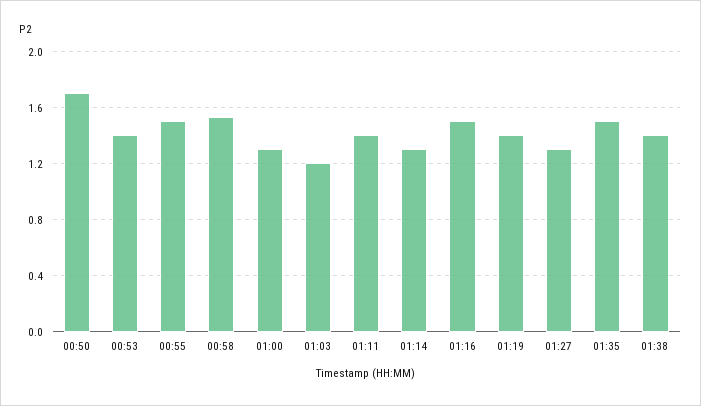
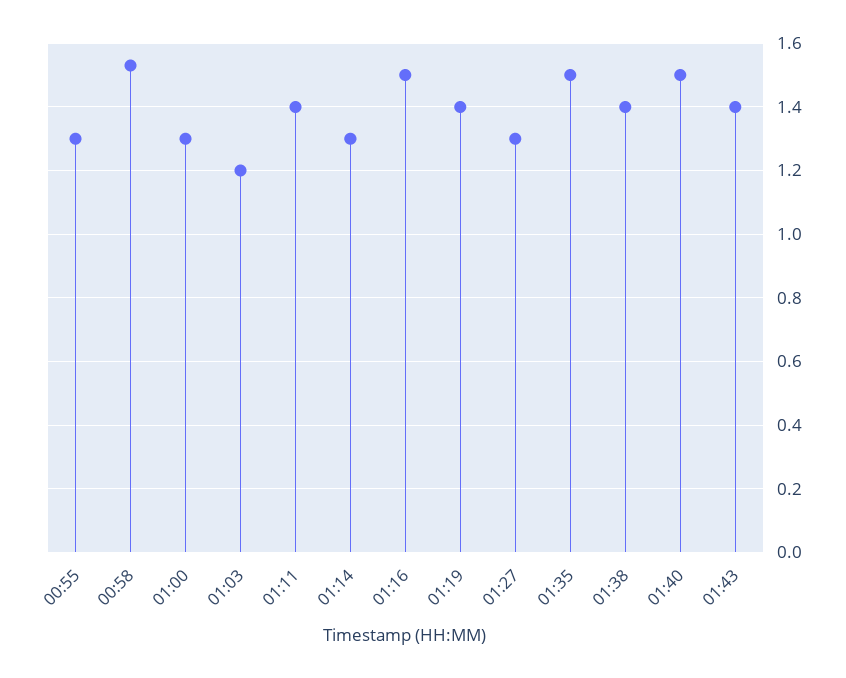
00:50: 1.7 -> none
00:53: 1.4 -> none
00:55: 1.5 -> 1.3
01:40: none -> 1.5
01:43: none -> 1.4

